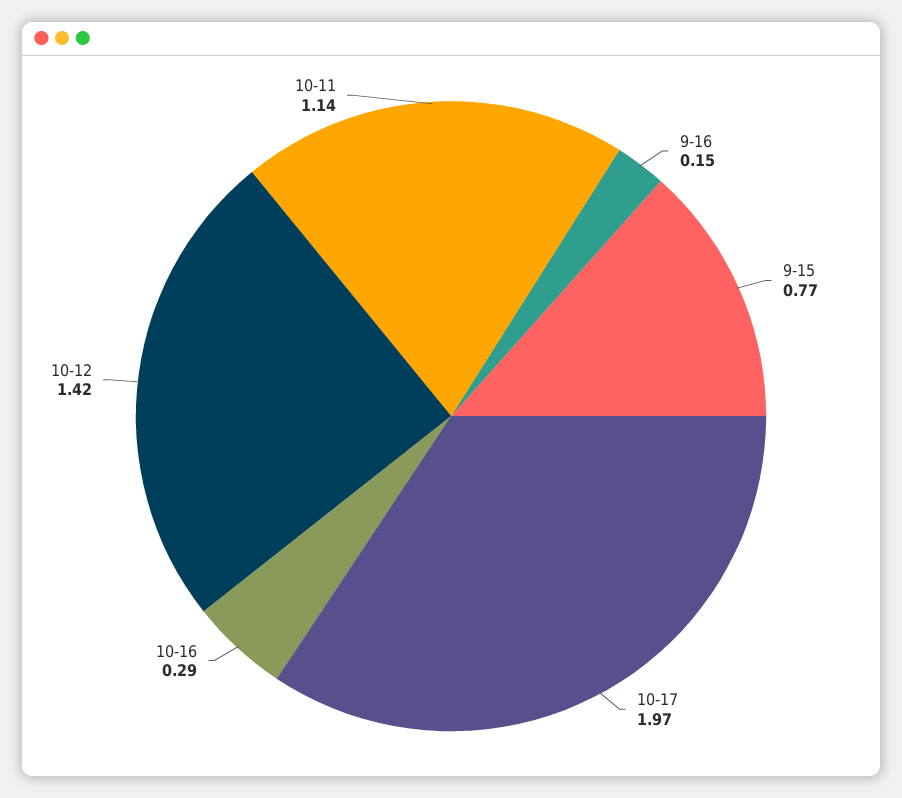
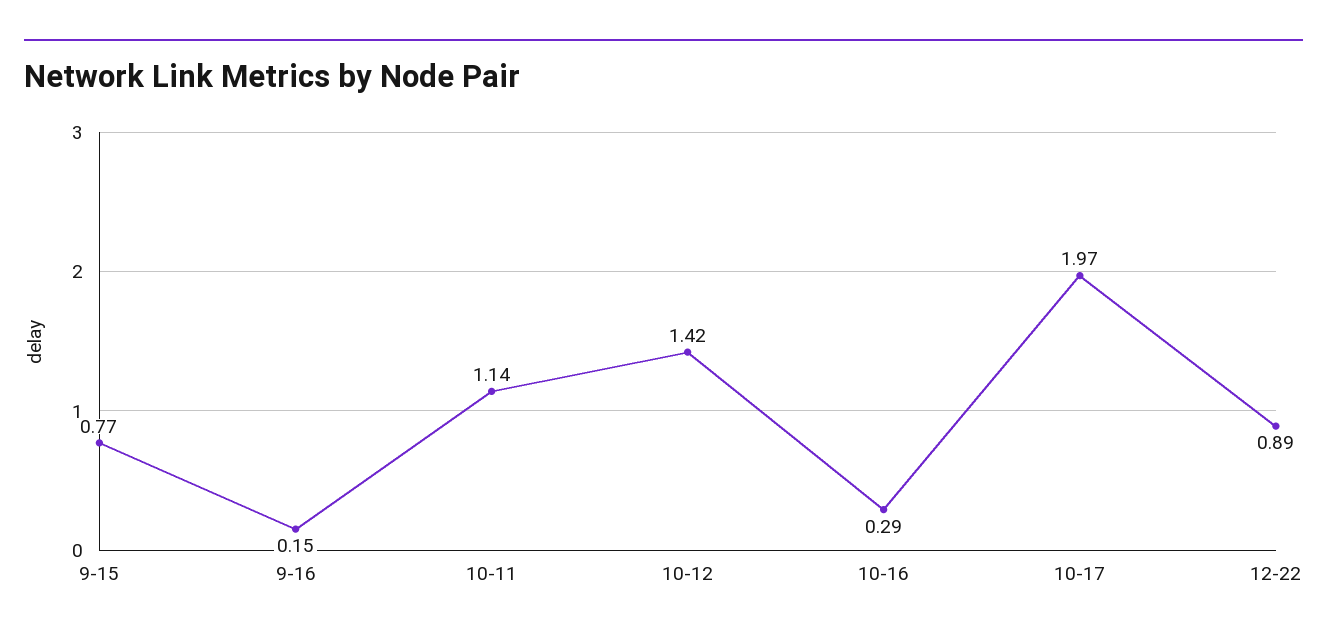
12-22: none -> 0.89

